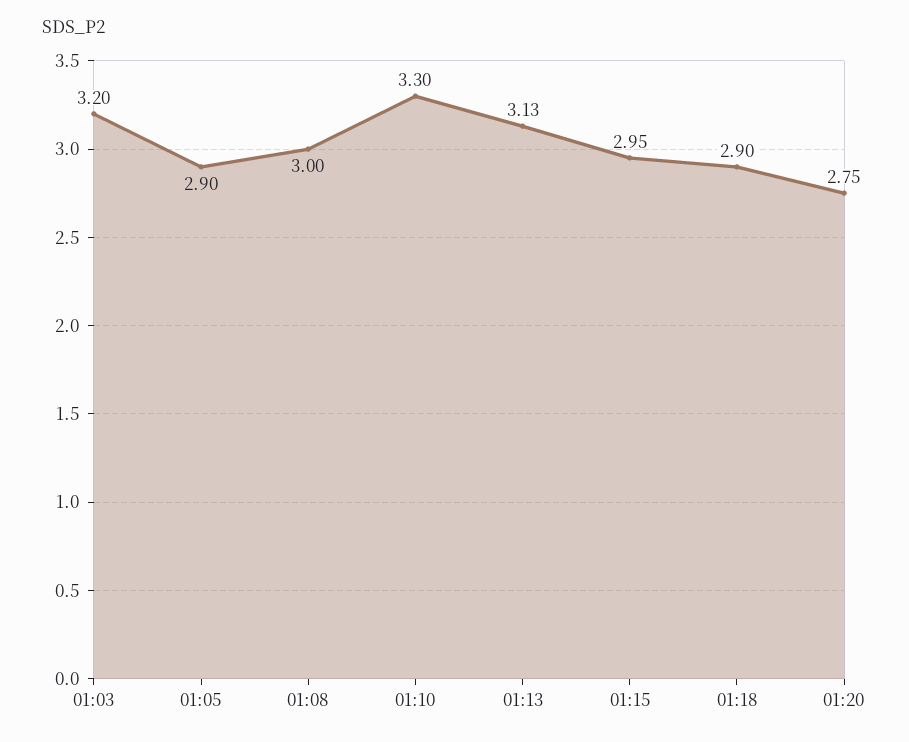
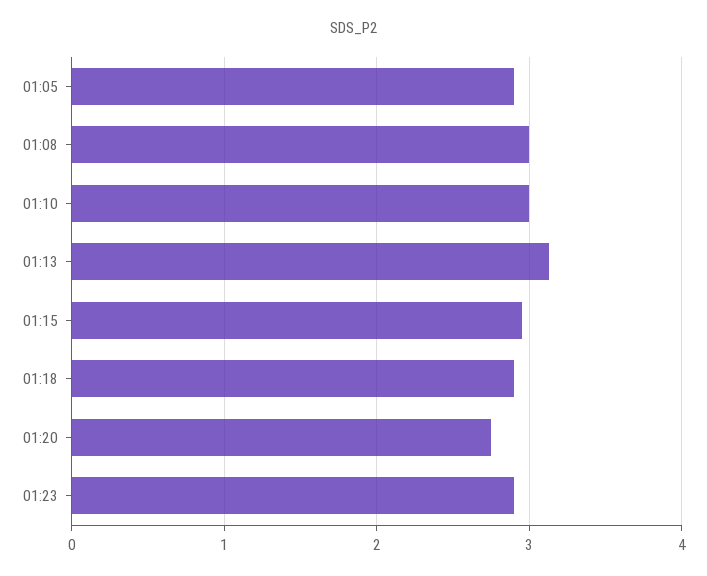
01:03: 3.2 -> none
01:10: 3.3 -> 3
01:23: none -> 2.9

